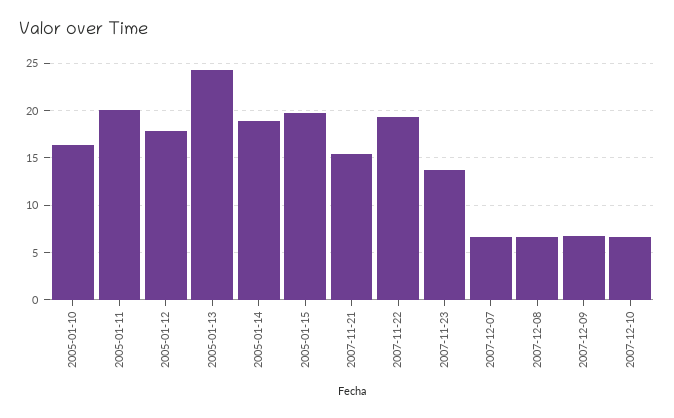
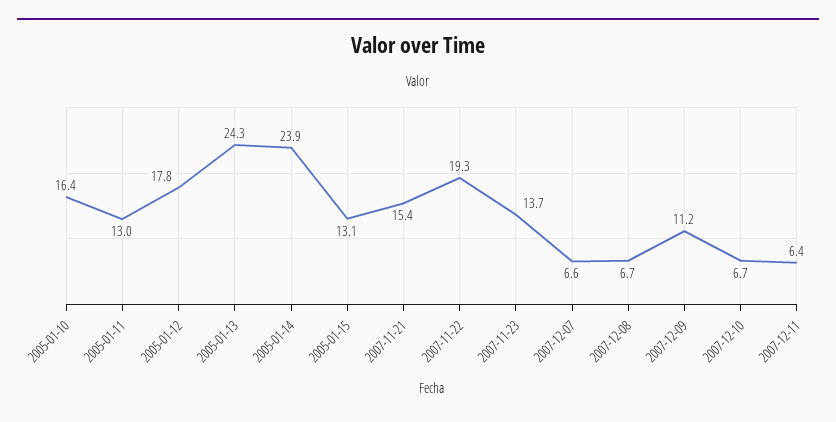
2005-01-11: 20 -> 13
2005-01-14: 19 -> 23.9
2005-01-15: 20 -> 13.1
2007-12-09: 7 -> 11.2
2007-12-11: none -> 6.4

